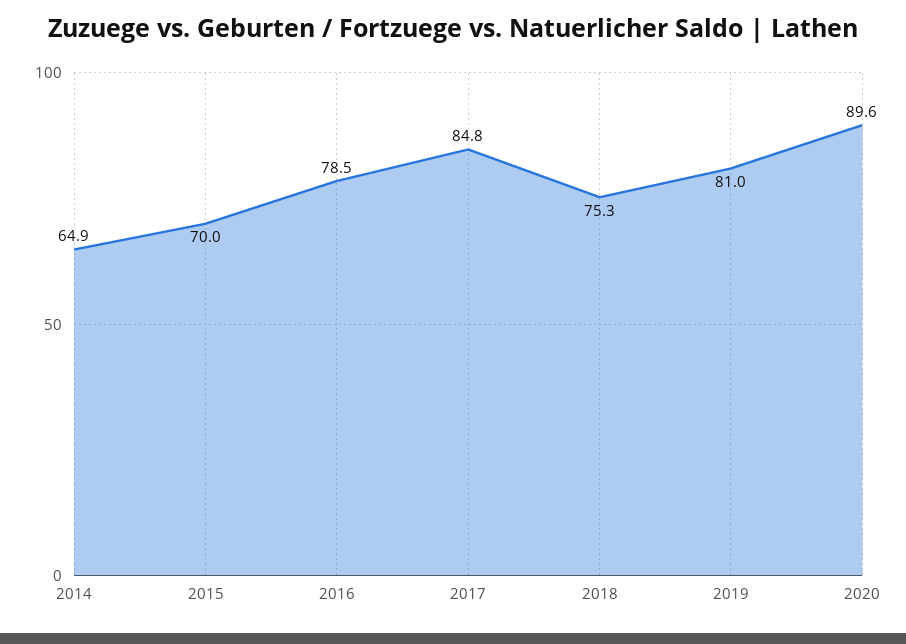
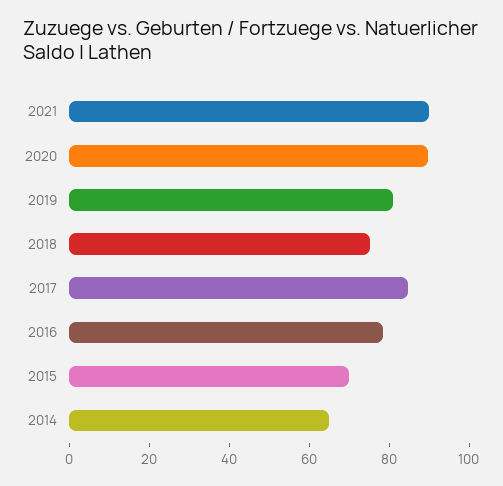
2021: none -> 90

